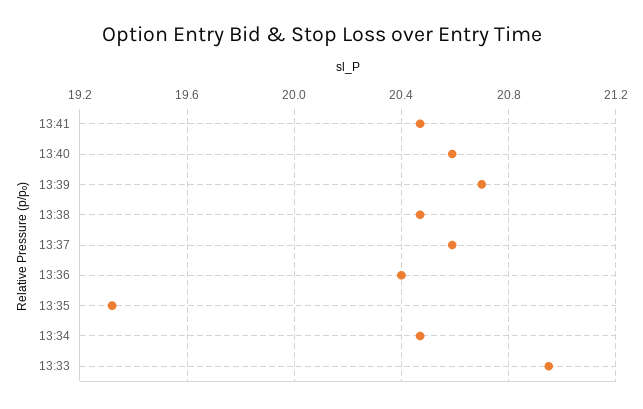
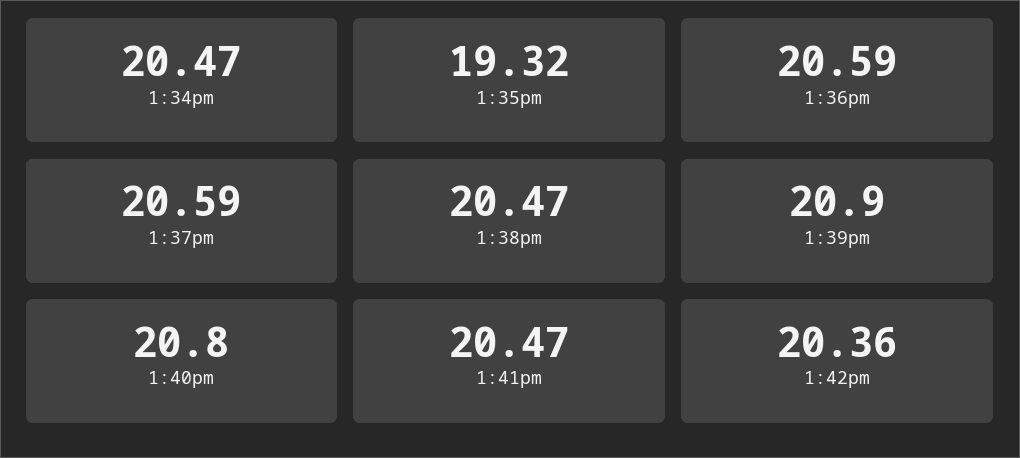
13:40: 20.6 -> 20.8
13:39: 20.7 -> 20.9
13:36: 20.4 -> 20.59
13:33: 20.95 -> none
1:42pm: none -> 20.36

